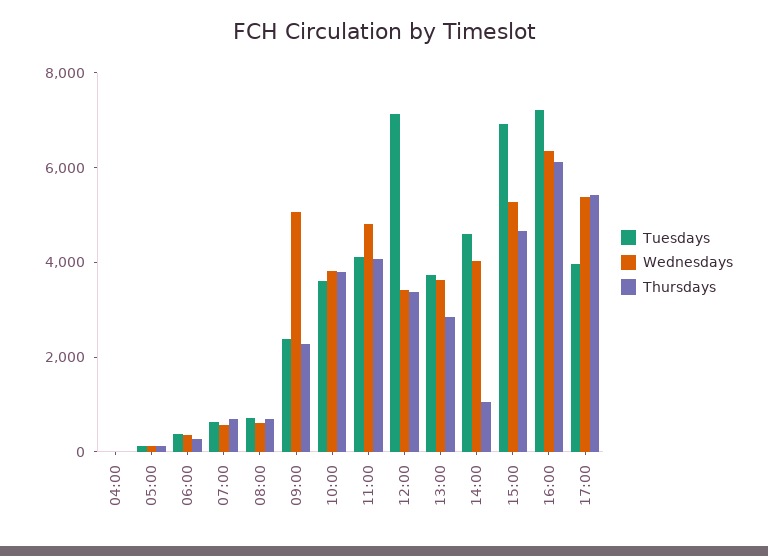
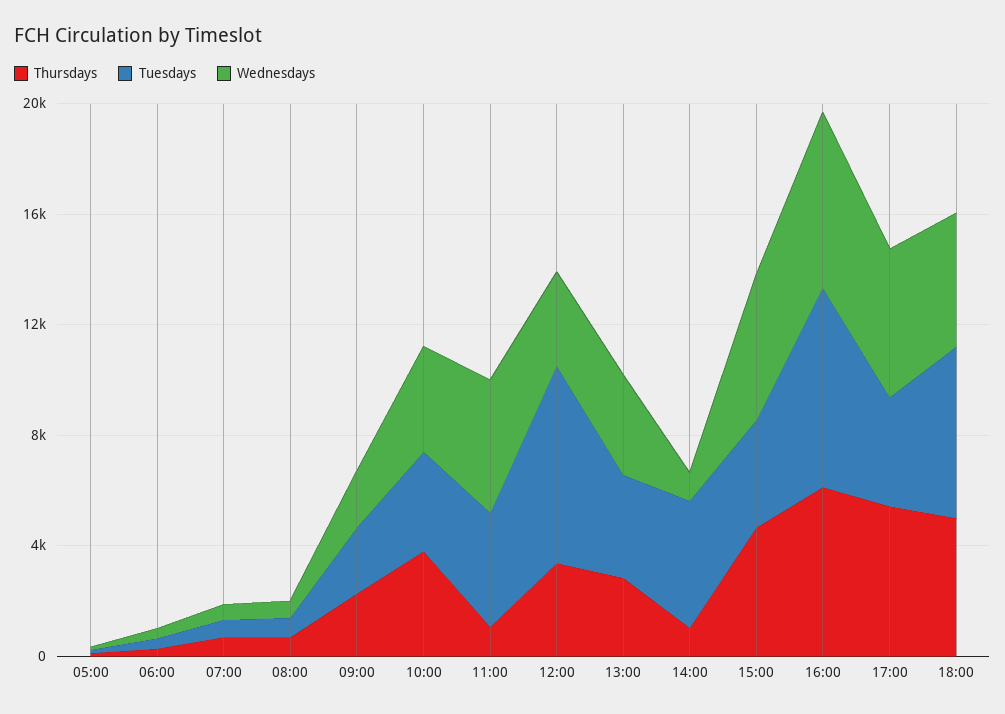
Tuesdays, 04:00: 0 -> none
Wednesdays, 04:00: 0 -> none
Thursdays, 04:00: 0 -> none
Wednesdays, 09:00: 5000 -> 2000
Thursdays, 11:00: 4000 -> 1000
Wednesdays, 14:00: 4000 -> 1000
Tuesdays, 15:00: 7000 -> 4000
Thursdays, 18:00: none -> 5000
Tuesdays, 18:00: none -> 6000
Wednesdays, 18:00: none -> 5000

